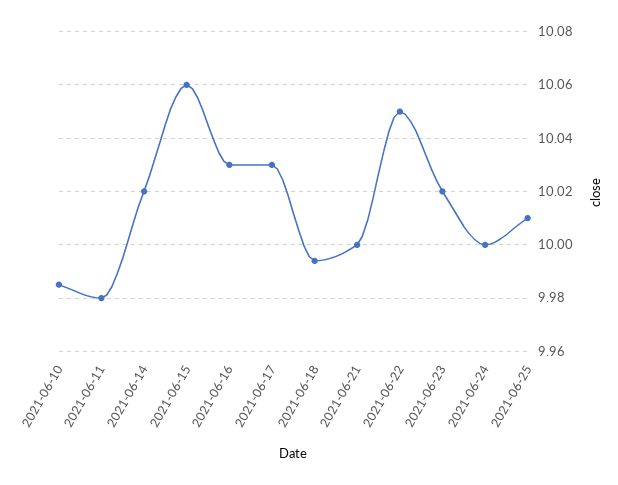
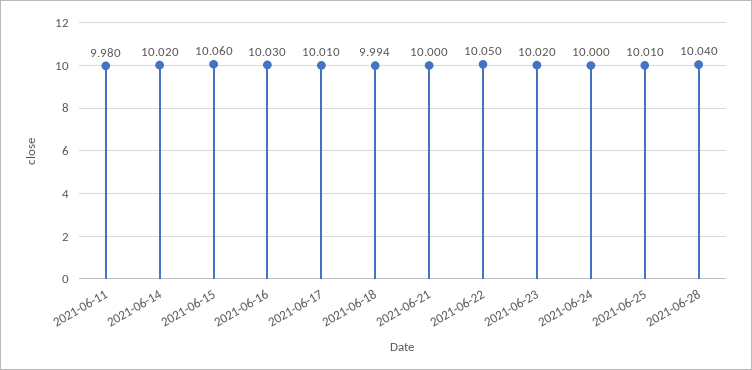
2021-06-10: 9.985 -> none
2021-06-17: 10.03 -> 10.01
2021-06-28: none -> 10.04

